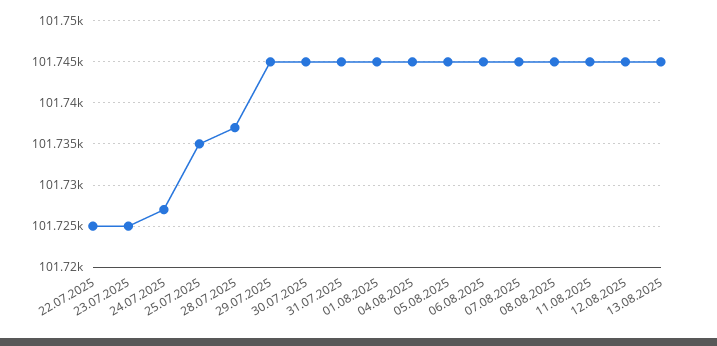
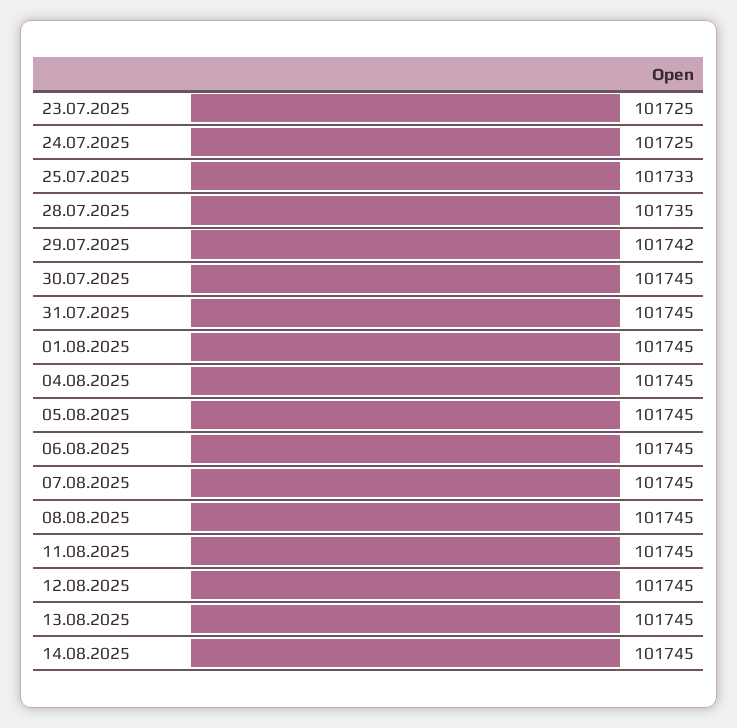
22.07.2025: 101725 -> none
24.07.2025: 101727 -> 101725
25.07.2025: 101735 -> 101733
28.07.2025: 101737 -> 101735
29.07.2025: 101745 -> 101742
14.08.2025: none -> 101745

